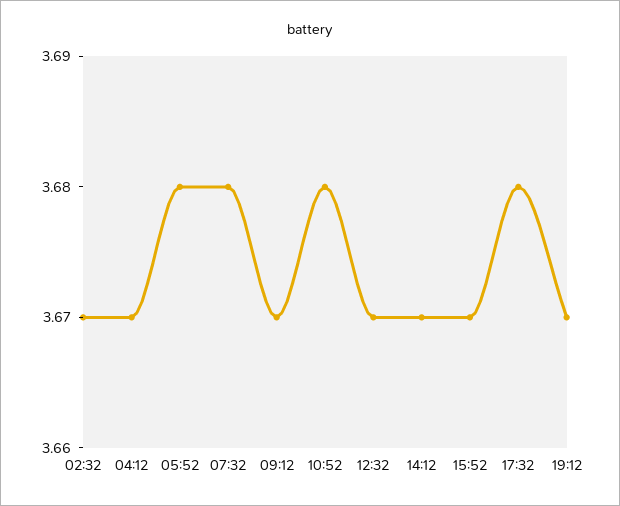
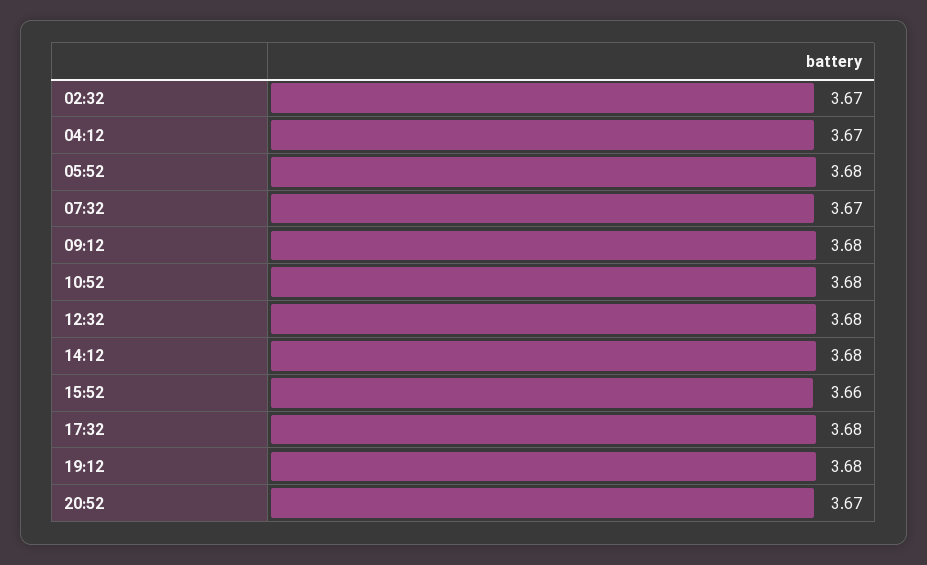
07:32: 3.68 -> 3.67
09:12: 3.67 -> 3.68
12:32: 3.67 -> 3.68
14:12: 3.67 -> 3.68
15:52: 3.67 -> 3.66
19:12: 3.67 -> 3.68
20:52: none -> 3.67

